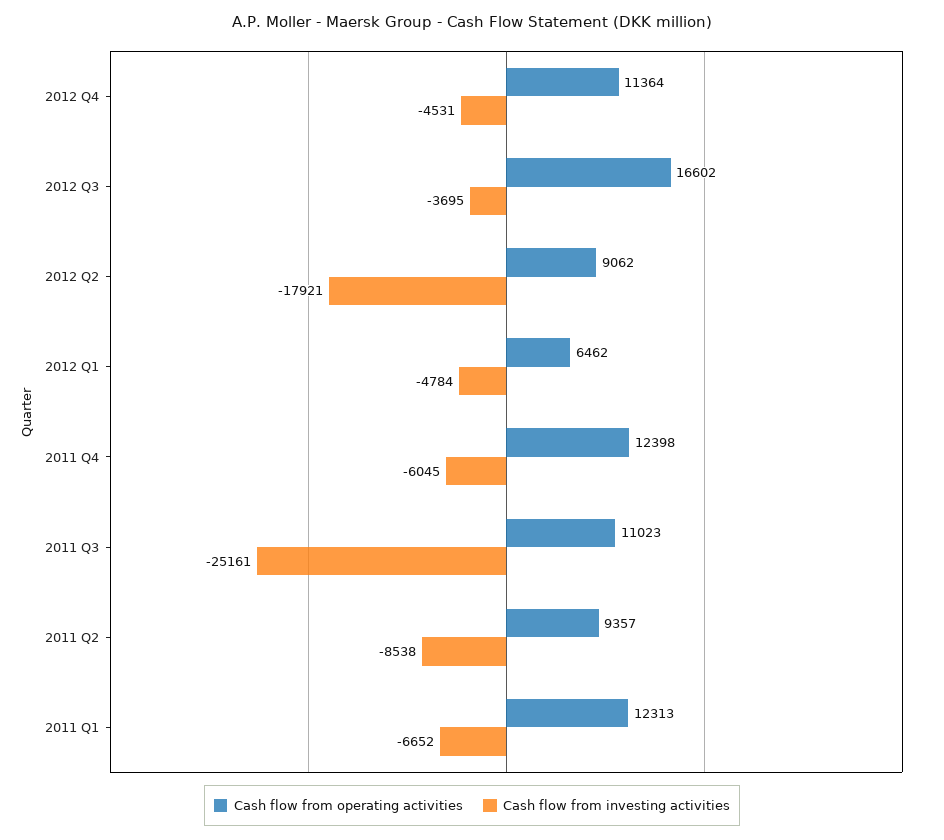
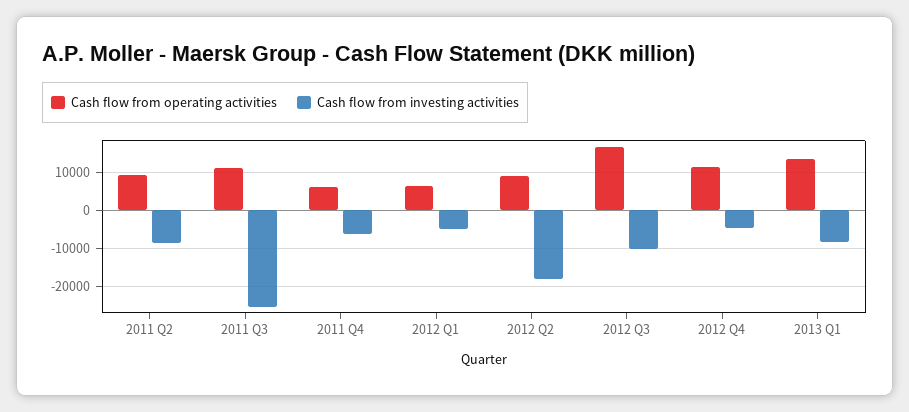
Cash flow from investing activities, 2012 Q3: -3695 -> -10000
Cash flow from operating activities, 2011 Q4: 12398 -> 6000
Cash flow from operating activities, 2011 Q1: 12313 -> none
Cash flow from investing activities, 2011 Q1: -6652 -> none
Cash flow from operating activities, 2013 Q1: none -> 14000
Cash flow from investing activities, 2013 Q1: none -> -8000

